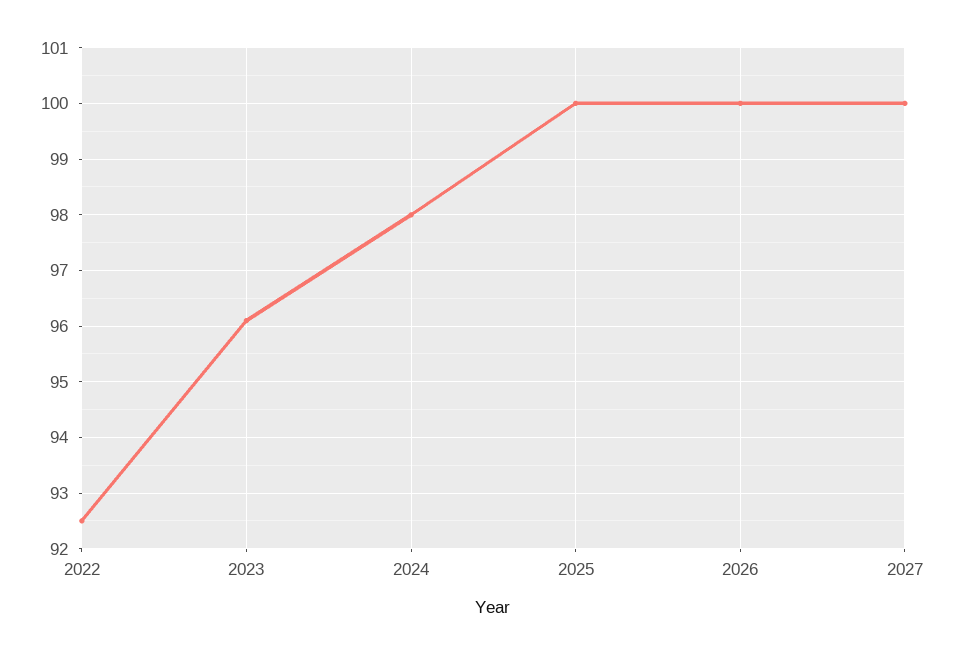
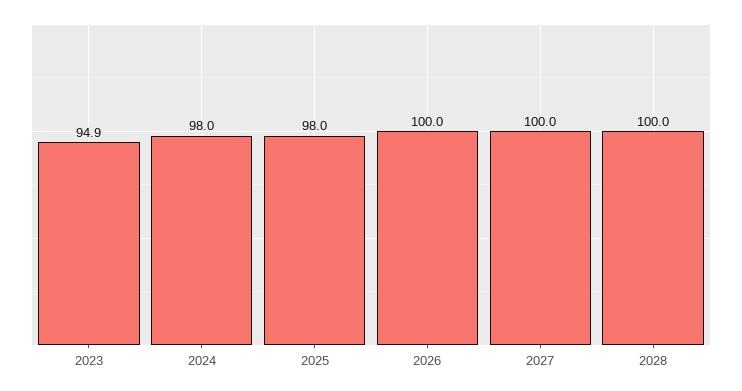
2022: 92.5 -> none
2023: 96 -> 94.9
2025: 100 -> 98
2028: none -> 100

